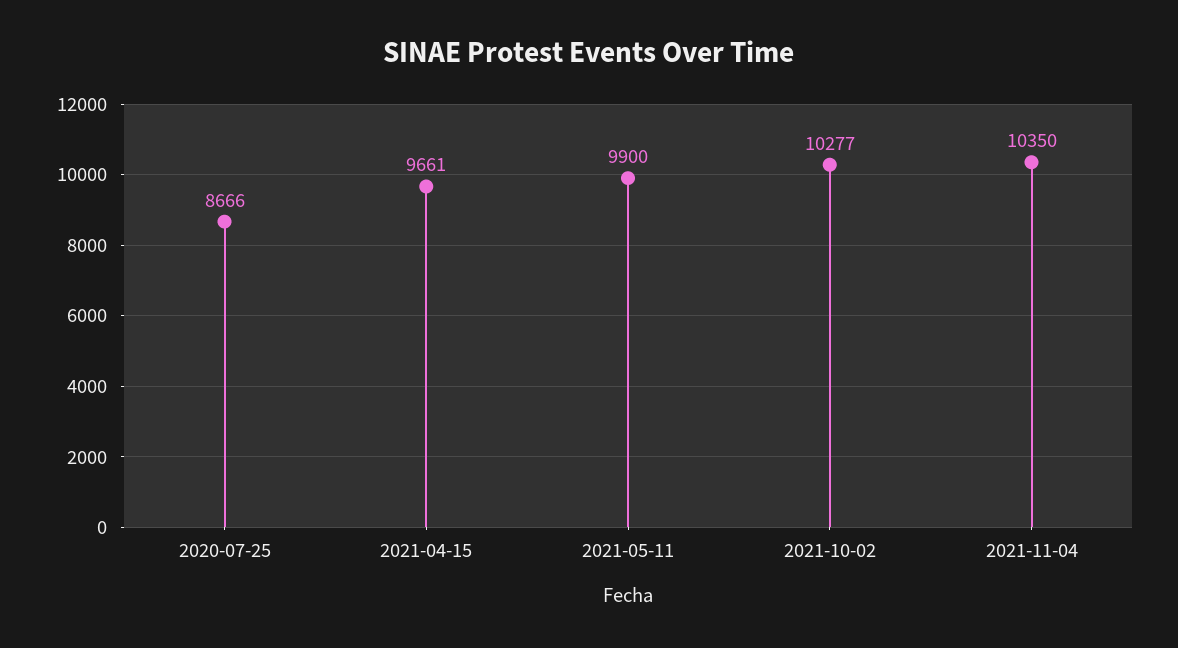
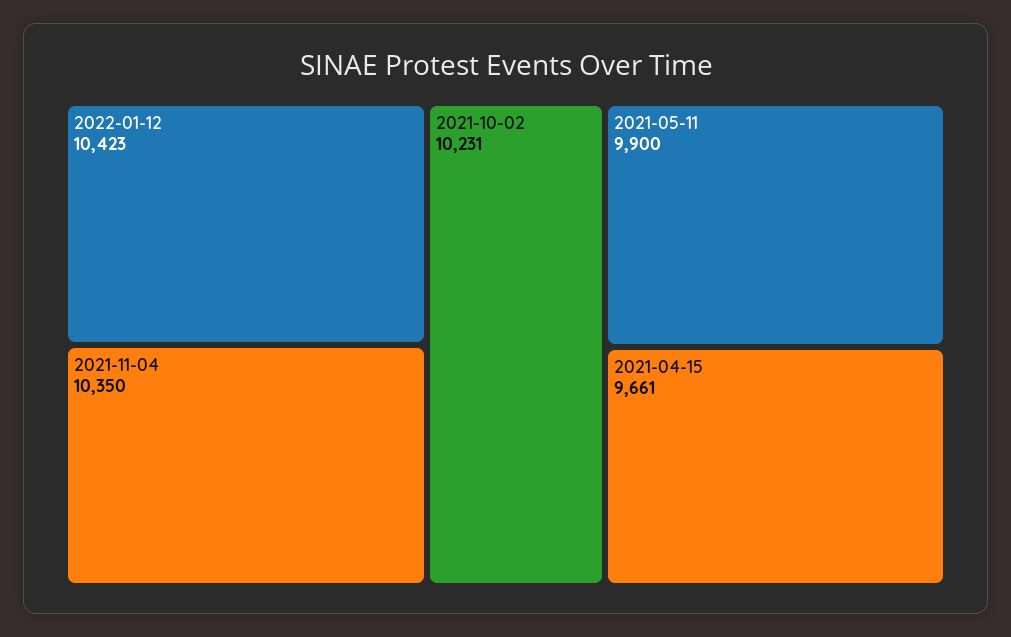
2020-07-25: 8666 -> none
2021-10-02: 10277 -> 10231
2022-01-12: none -> 10423

